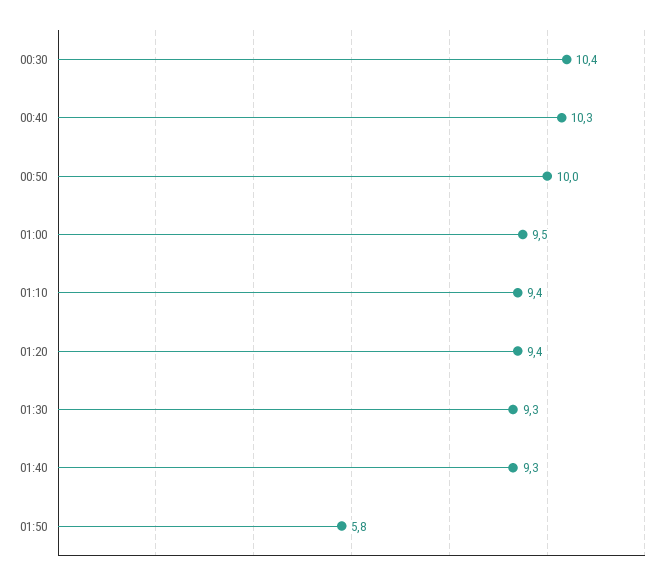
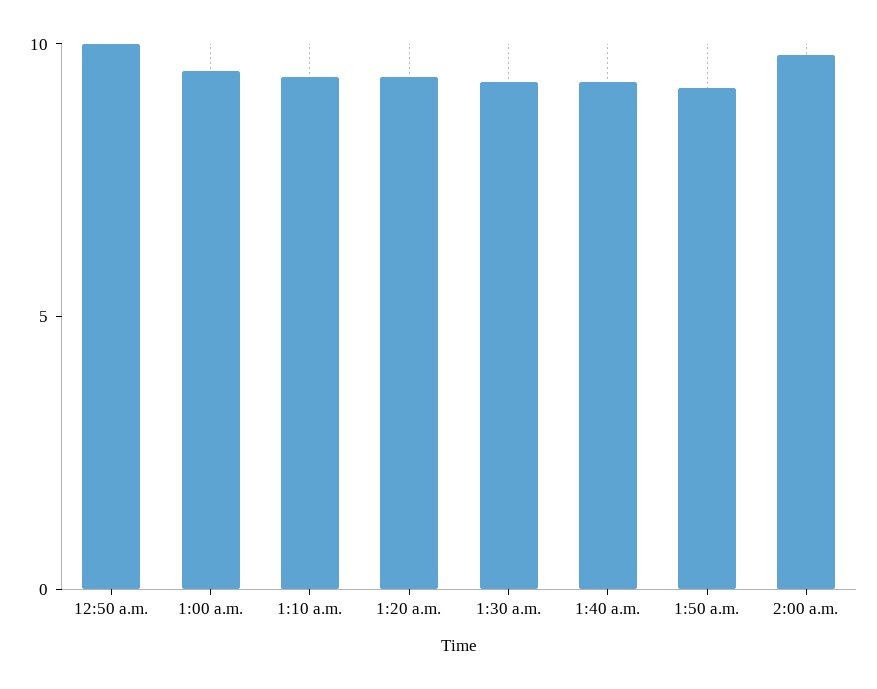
00:30: 10.4 -> none
00:40: 10.3 -> none
01:50: 5.8 -> 9
2:00 a.m.: none -> 10

